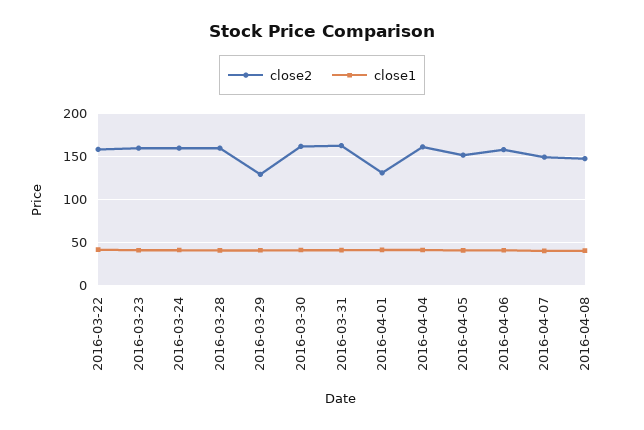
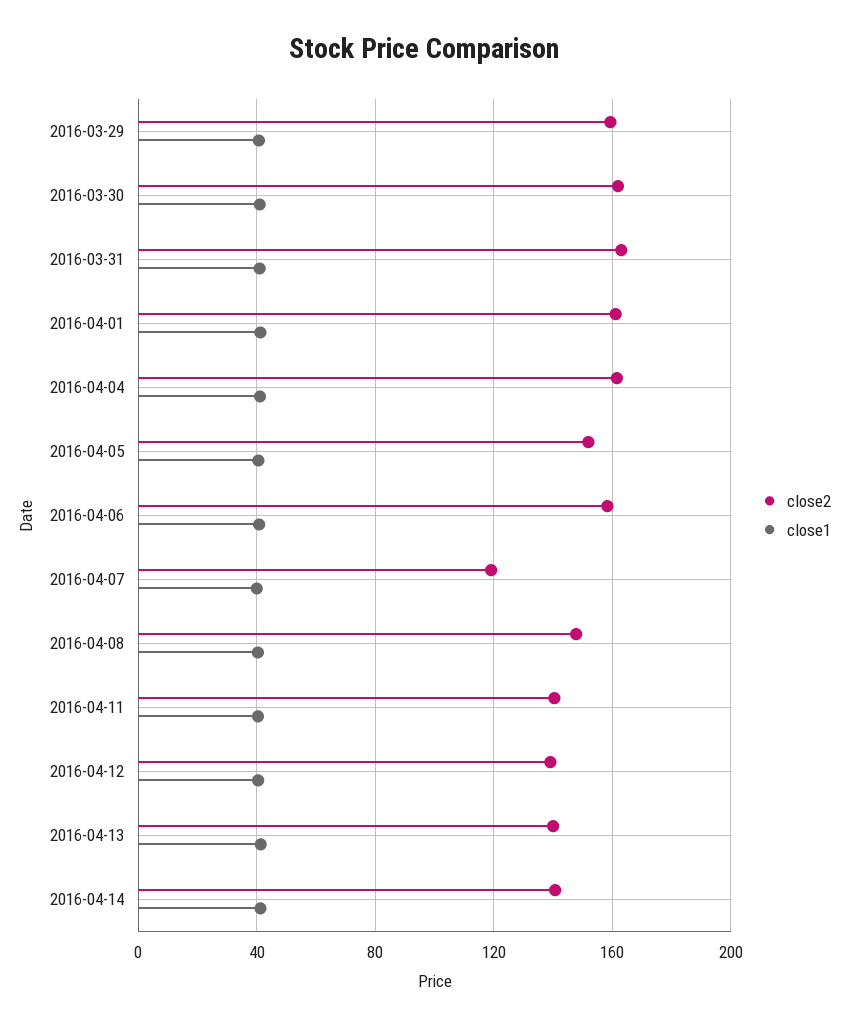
close2, 2016-03-22: 160 -> none
close1, 2016-03-22: 40 -> none
close2, 2016-03-23: 160 -> none
close1, 2016-03-23: 40 -> none
close2, 2016-03-24: 160 -> none
close1, 2016-03-24: 40 -> none
close2, 2016-03-28: 160 -> none
close1, 2016-03-28: 40 -> none
close2, 2016-03-29: 130 -> 160
close2, 2016-04-01: 130 -> 160
close2, 2016-04-07: 150 -> 120
close2, 2016-04-11: none -> 140
close1, 2016-04-11: none -> 40
close2, 2016-04-12: none -> 140
close1, 2016-04-12: none -> 40
close2, 2016-04-13: none -> 140
close1, 2016-04-13: none -> 40
close2, 2016-04-14: none -> 140
close1, 2016-04-14: none -> 40

